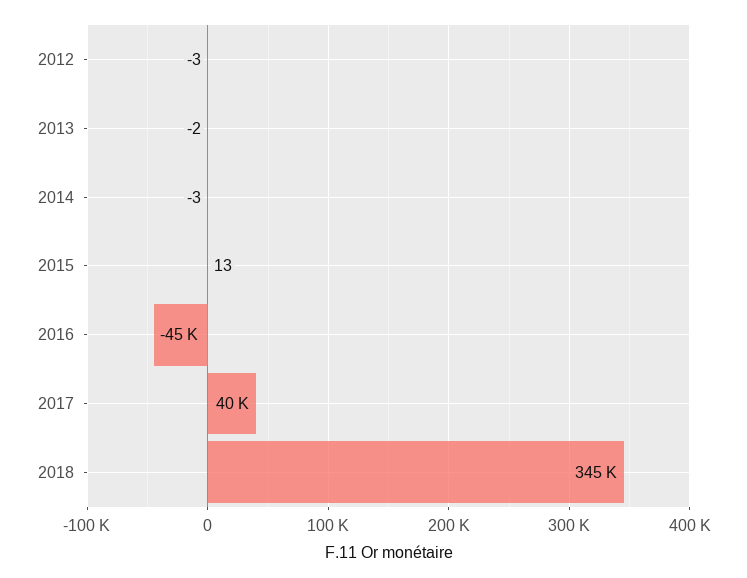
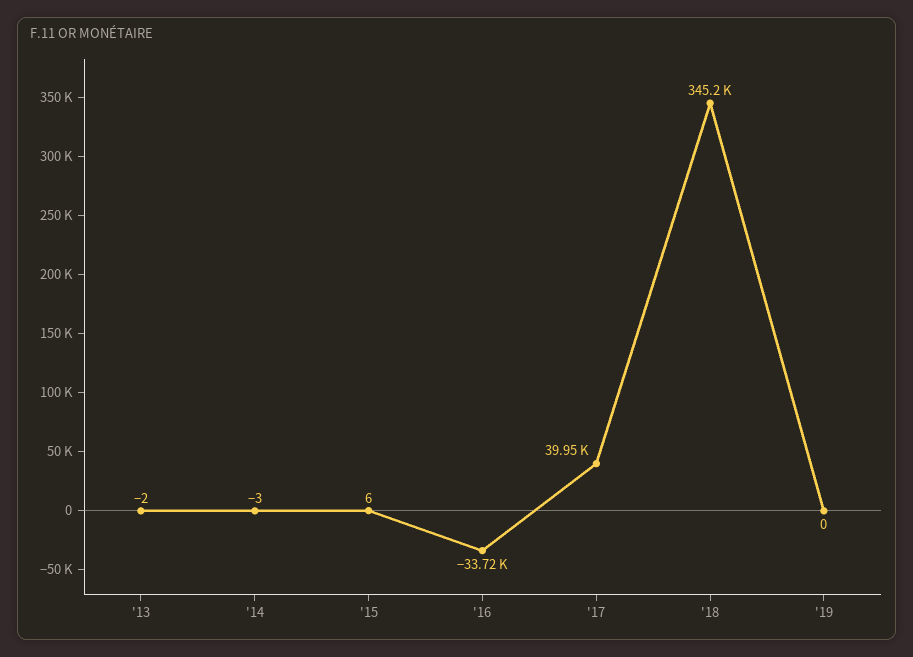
2012: -3 -> none
2015: 13 -> 6
2016: -45000 -> -33720
'19: none -> 0

